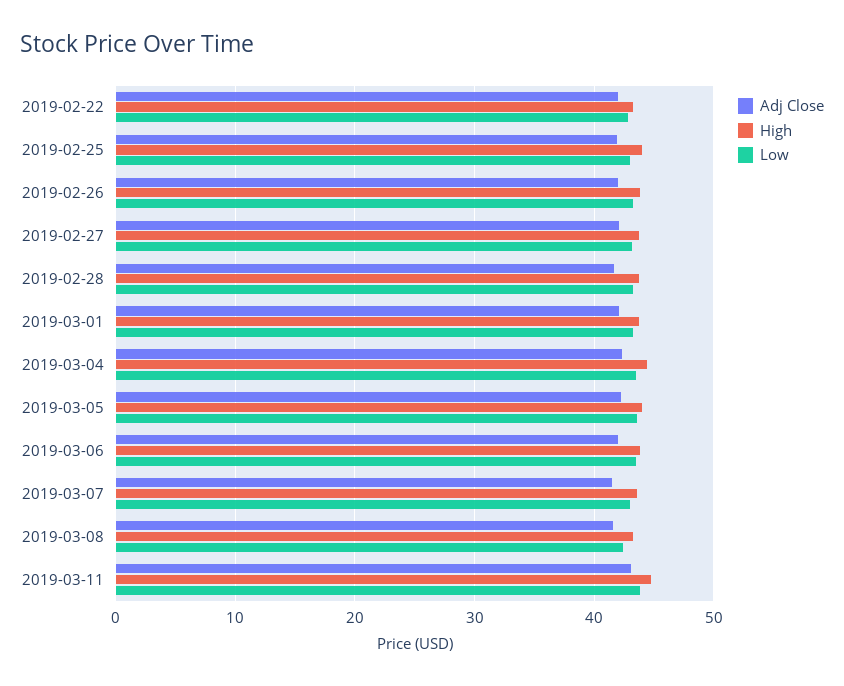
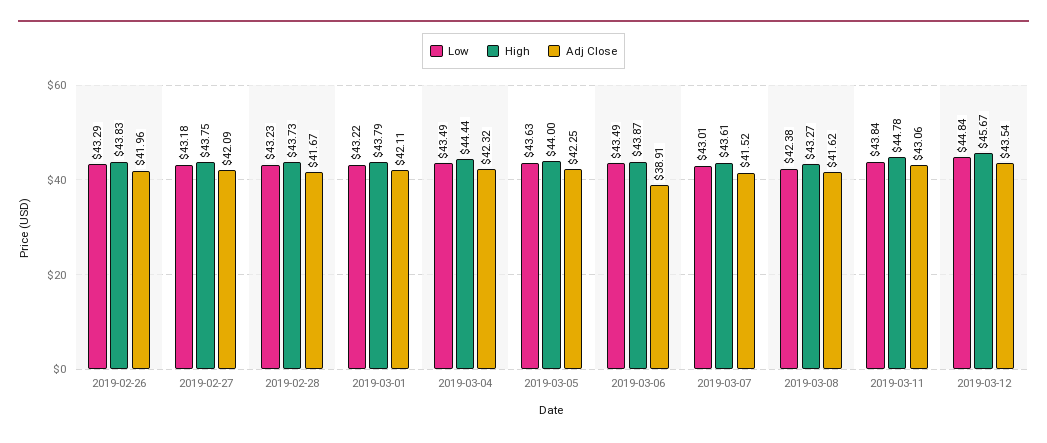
Adj Close, 2019-02-22: 42 -> none
High, 2019-02-22: 43 -> none
Low, 2019-02-22: 43 -> none
Adj Close, 2019-02-25: 42 -> none
High, 2019-02-25: 44 -> none
Low, 2019-02-25: 43 -> none
Adj Close, 2019-03-06: 42 -> 38.91
Low, 2019-03-12: none -> 44.84
High, 2019-03-12: none -> 45.67
Adj Close, 2019-03-12: none -> 43.54

